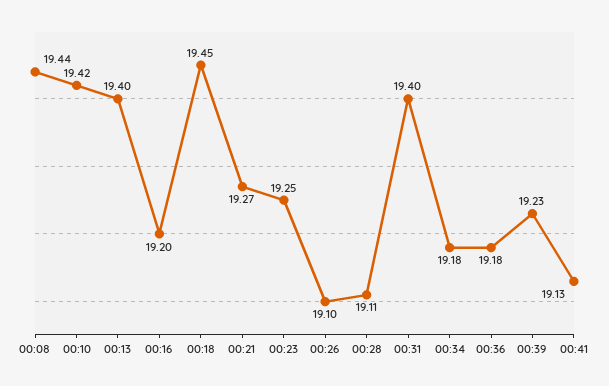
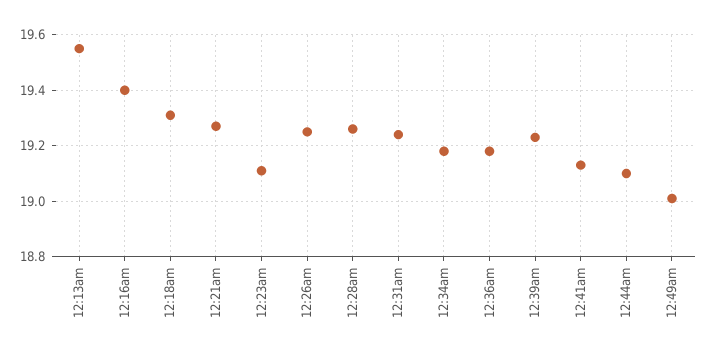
00:08: 19.44 -> none
00:10: 19.42 -> none
00:13: 19.4 -> 19.55
00:16: 19.2 -> 19.4
00:18: 19.45 -> 19.3
00:23: 19.25 -> 19.1
00:26: 19.1 -> 19.25
00:28: 19.11 -> 19.25
00:31: 19.4 -> 19.25
12:44am: none -> 19.1
12:49am: none -> 19

